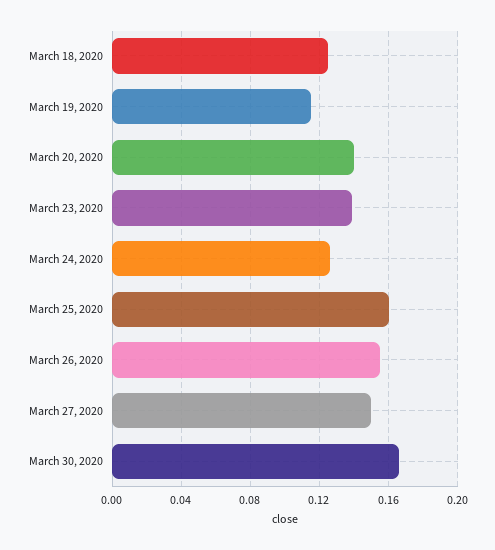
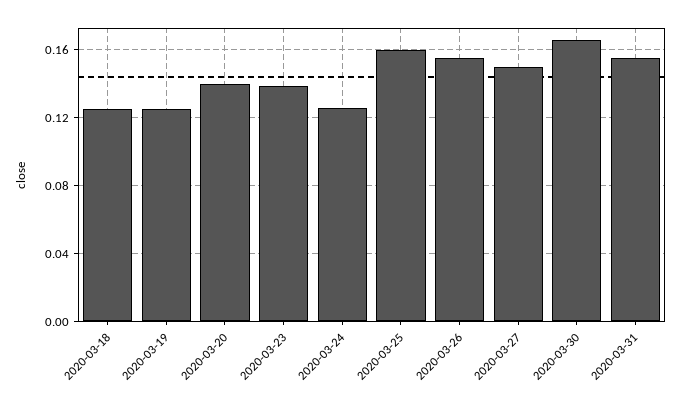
March 19, 2020: 0.115 -> 0.125
2020-03-31: none -> 0.155

